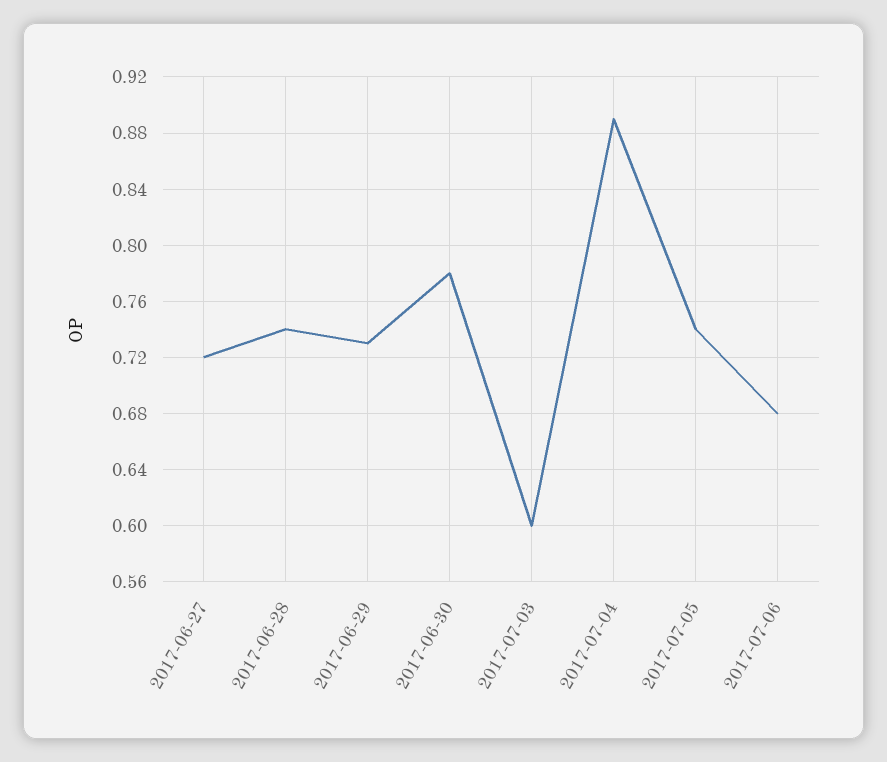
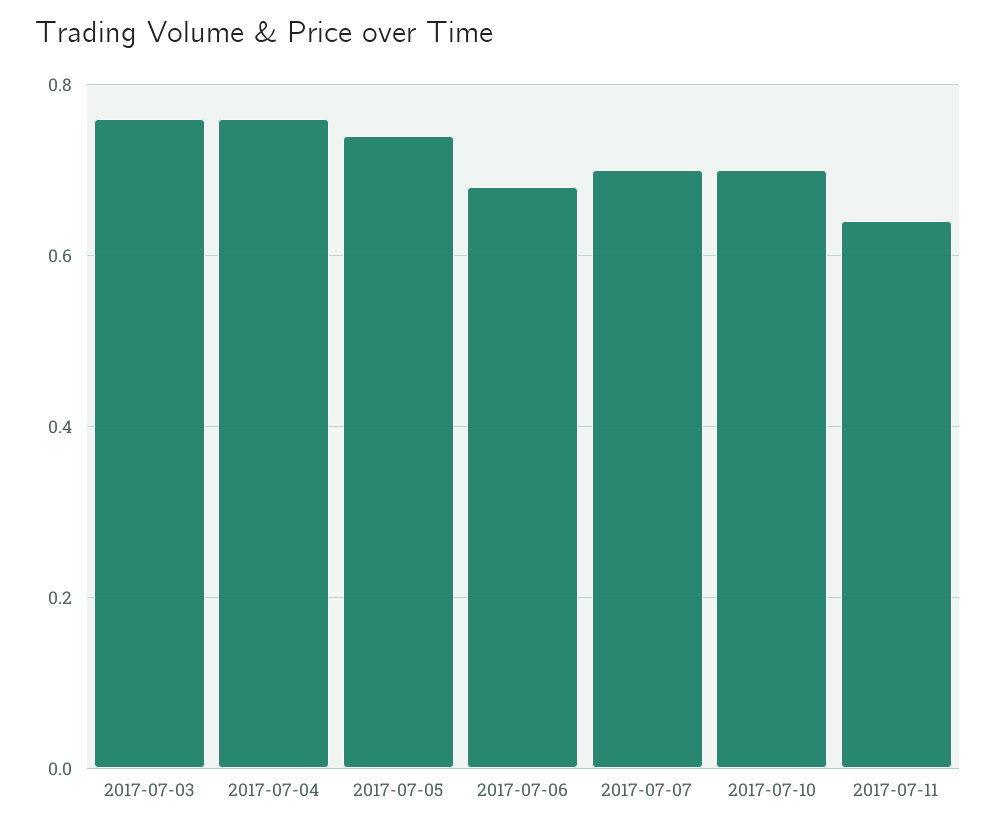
2017-06-27: 0.72 -> none
2017-06-28: 0.74 -> none
2017-06-29: 0.73 -> none
2017-06-30: 0.78 -> none
2017-07-03: 0.6 -> 0.75
2017-07-04: 0.89 -> 0.75
2017-07-07: none -> 0.7
2017-07-10: none -> 0.7
2017-07-11: none -> 0.65

